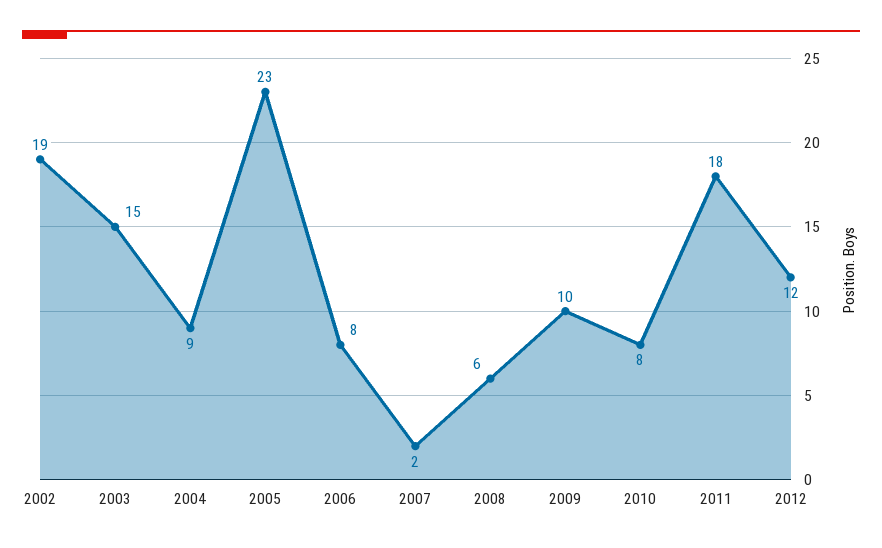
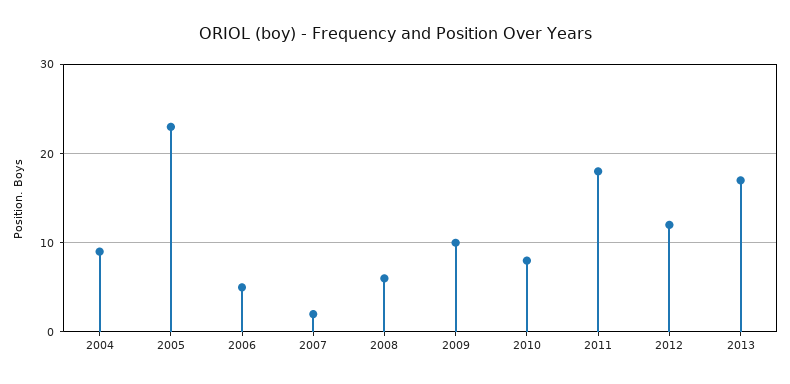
2002: 19 -> none
2003: 15 -> none
2006: 8 -> 5
2013: none -> 17

